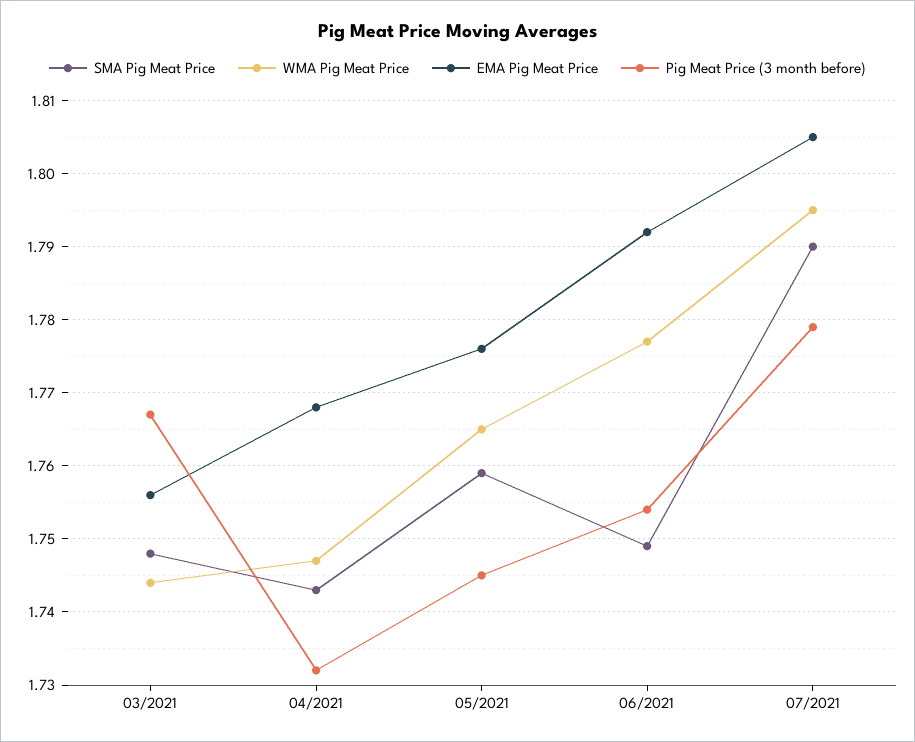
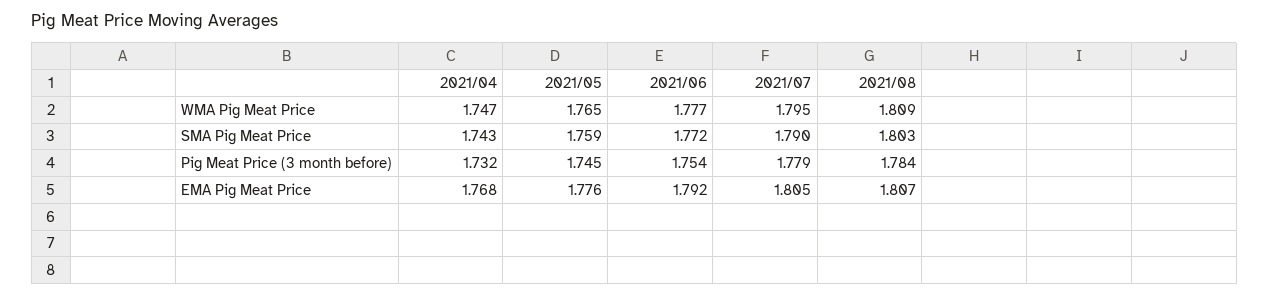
SMA Pig Meat Price, 03/2021: 1.748 -> none
WMA Pig Meat Price, 03/2021: 1.744 -> none
EMA Pig Meat Price, 03/2021: 1.756 -> none
Pig Meat Price (3 month before), 03/2021: 1.767 -> none
SMA Pig Meat Price, 06/2021: 1.749 -> 1.772
WMA Pig Meat Price, 2021/08: none -> 1.809
SMA Pig Meat Price, 2021/08: none -> 1.803
Pig Meat Price (3 month before), 2021/08: none -> 1.784
EMA Pig Meat Price, 2021/08: none -> 1.807

